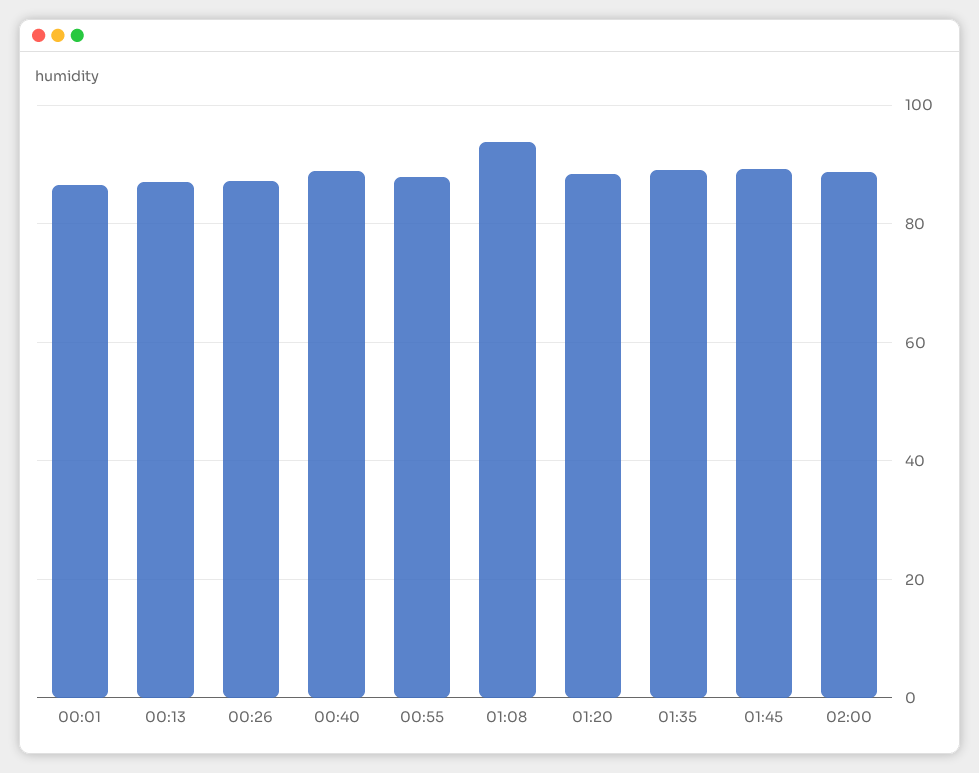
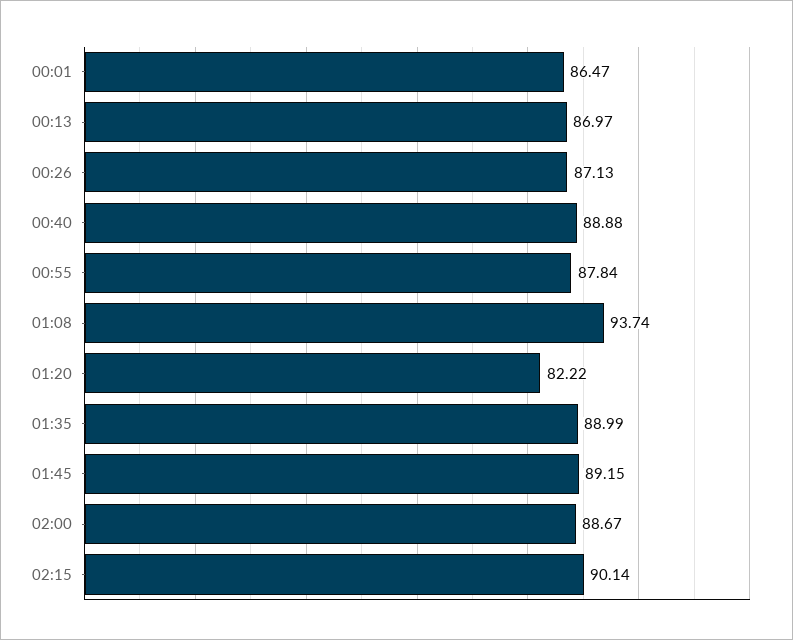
01:20: 88 -> 82.22
02:15: none -> 90.14

